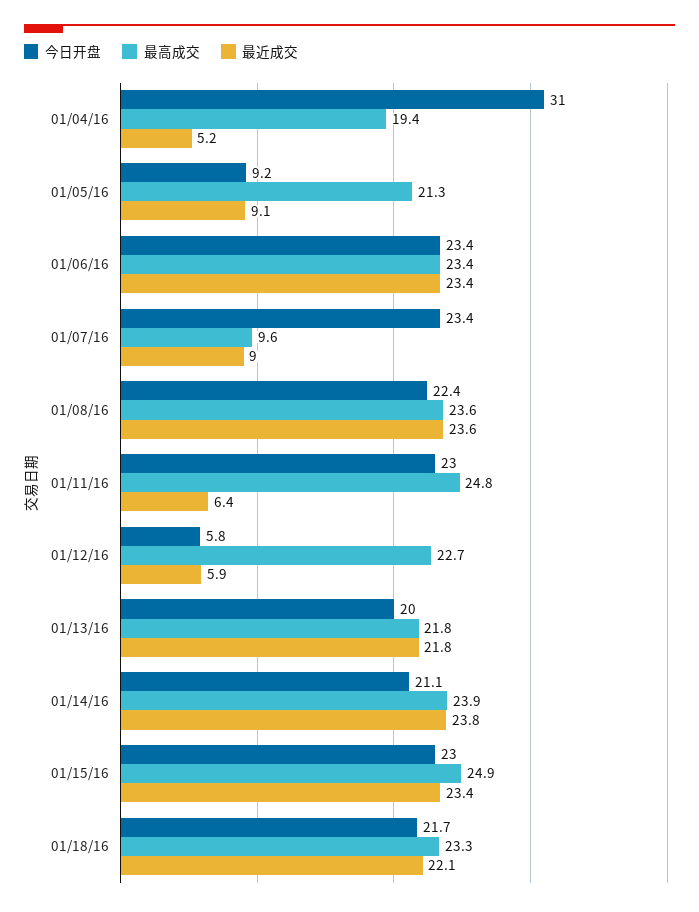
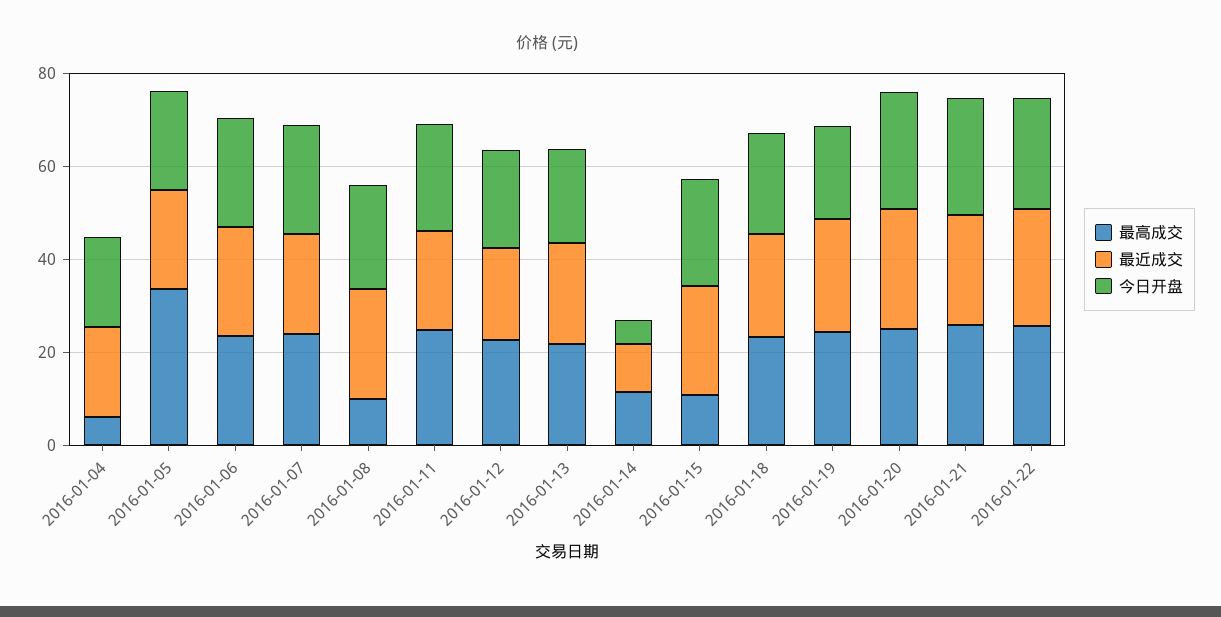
今日开盘, 01/04/16: 31 -> 20
最高成交, 01/04/16: 19.4 -> 5
最近成交, 01/04/16: 5.2 -> 20
今日开盘, 01/05/16: 9.2 -> 20
最高成交, 01/05/16: 21.3 -> 35
最近成交, 01/05/16: 9.1 -> 20
最高成交, 01/07/16: 9.6 -> 25
最近成交, 01/07/16: 9 -> 20
最高成交, 01/08/16: 23.6 -> 10
最近成交, 01/11/16: 6.4 -> 20
今日开盘, 01/12/16: 5.8 -> 20
最近成交, 01/12/16: 5.9 -> 20
今日开盘, 01/14/16: 21.1 -> 5
最高成交, 01/14/16: 23.9 -> 10
最近成交, 01/14/16: 23.8 -> 10
最高成交, 01/15/16: 24.9 -> 10
最高成交, 2016-01-19: none -> 25
最近成交, 2016-01-19: none -> 25
今日开盘, 2016-01-19: none -> 20
最高成交, 2016-01-20: none -> 25
最近成交, 2016-01-20: none -> 25
今日开盘, 2016-01-20: none -> 25
最高成交, 2016-01-21: none -> 25
最近成交, 2016-01-21: none -> 25
今日开盘, 2016-01-21: none -> 25
最高成交, 2016-01-22: none -> 25
最近成交, 2016-01-22: none -> 25
今日开盘, 2016-01-22: none -> 25

